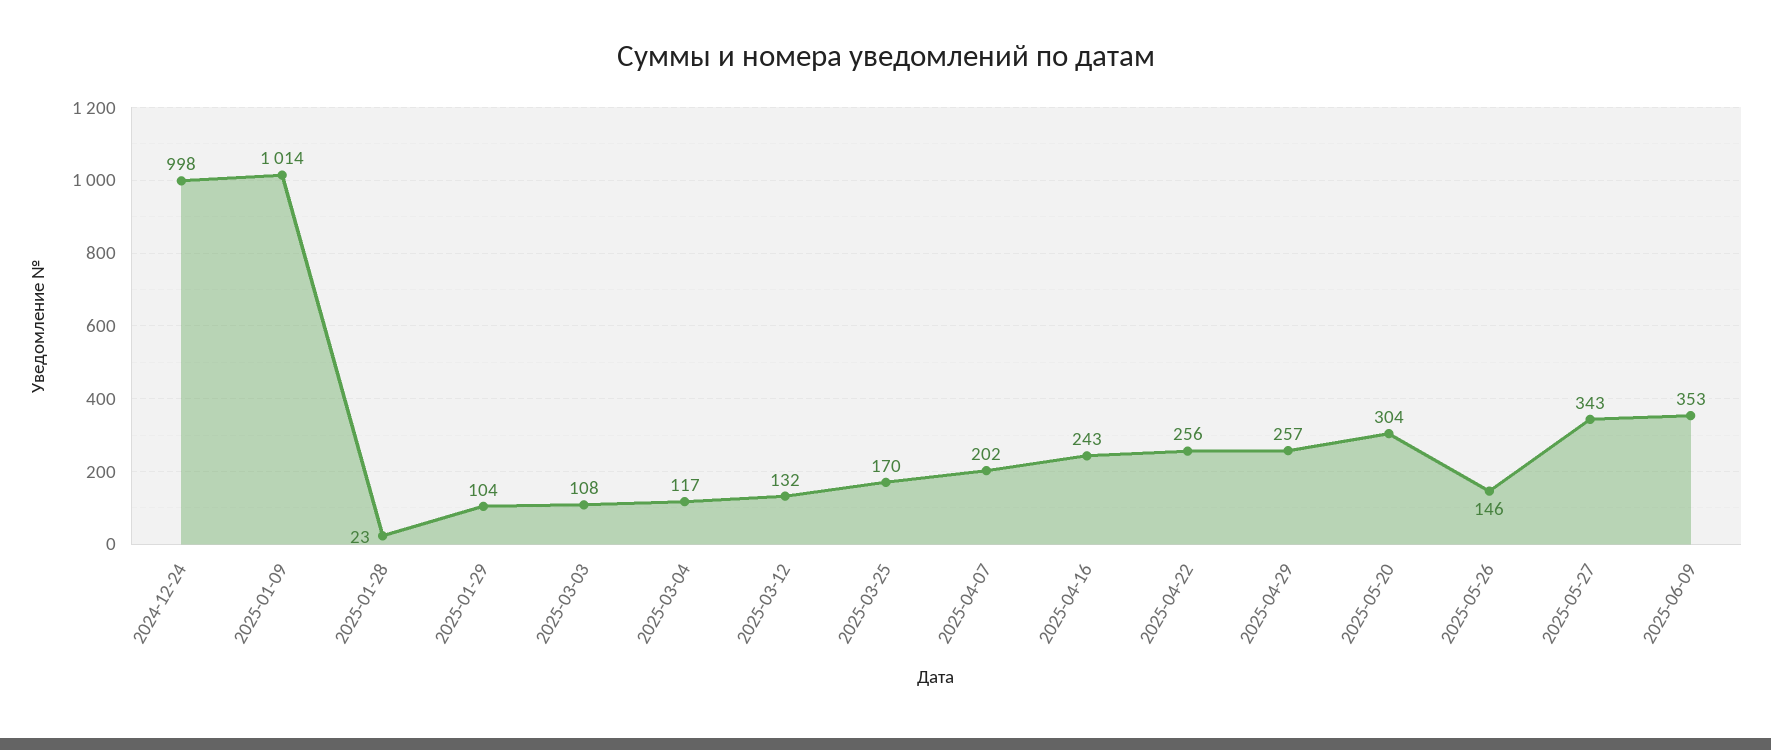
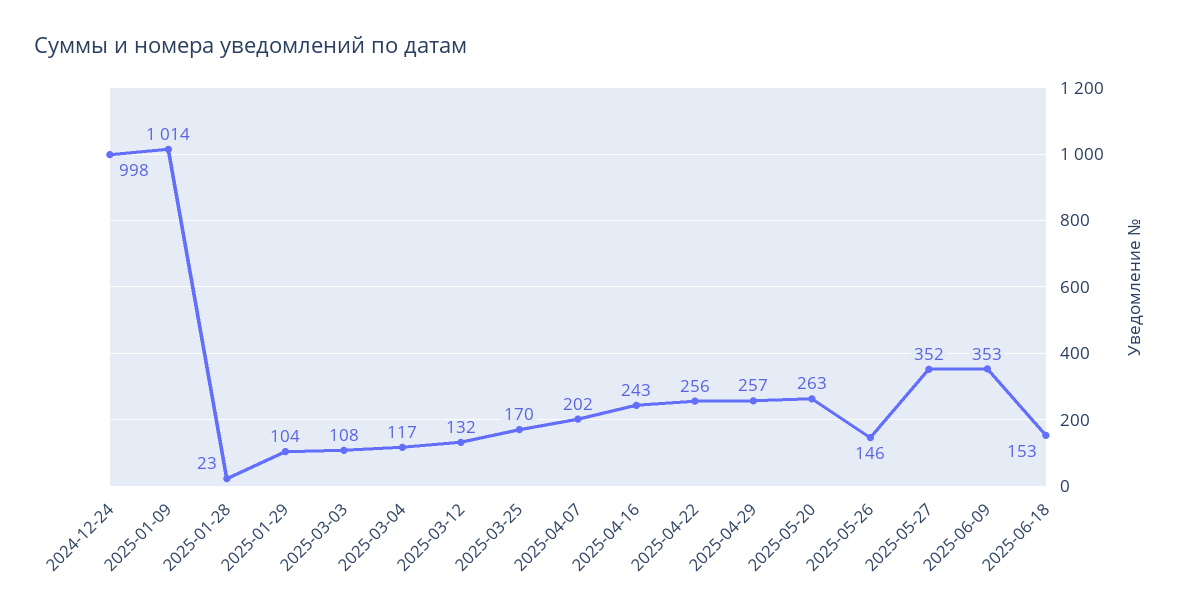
2025-05-20: 304 -> 263
2025-05-27: 343 -> 352
2025-06-18: none -> 153

